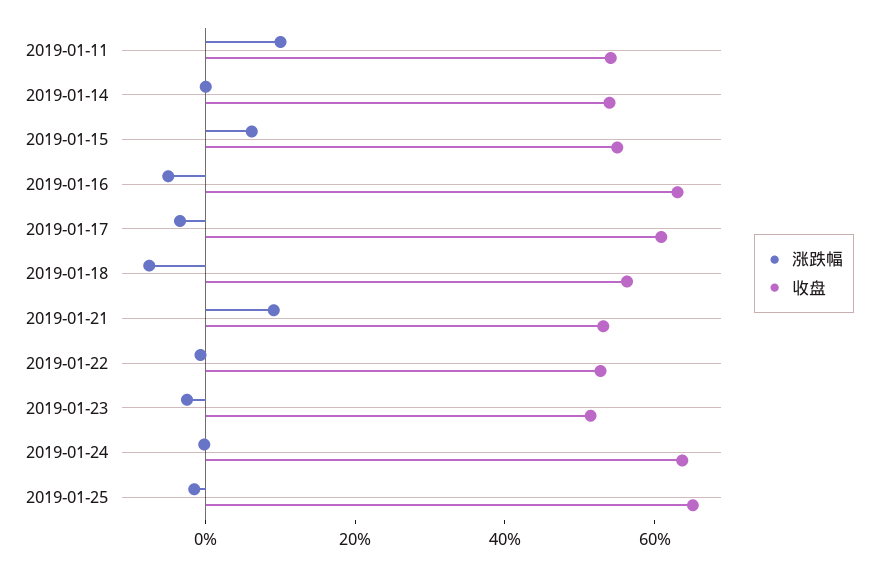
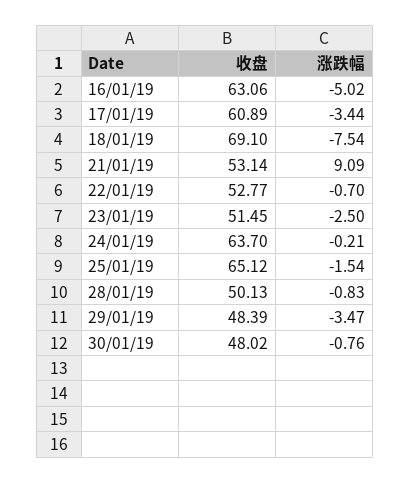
涨跌幅, 2019-01-11: 10 -> none
收盘, 2019-01-11: 55 -> none
涨跌幅, 2019-01-14: 0 -> none
收盘, 2019-01-14: 55 -> none
涨跌幅, 2019-01-15: 5 -> none
收盘, 2019-01-15: 55 -> none
收盘, 2019-01-18: 55 -> 69.1
收盘, 28/01/19: none -> 50.13
涨跌幅, 28/01/19: none -> -0.83
收盘, 29/01/19: none -> 48.39
涨跌幅, 29/01/19: none -> -3.47
收盘, 30/01/19: none -> 48.02
涨跌幅, 30/01/19: none -> -0.76

